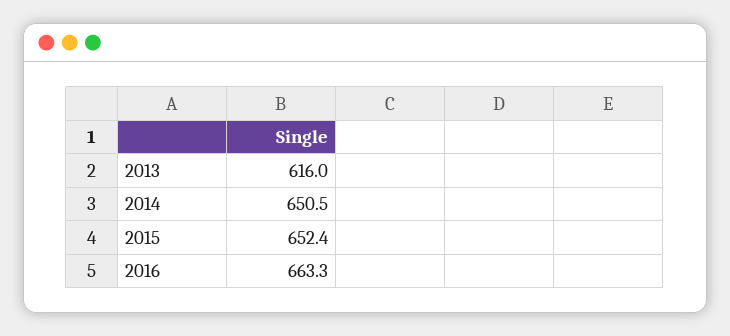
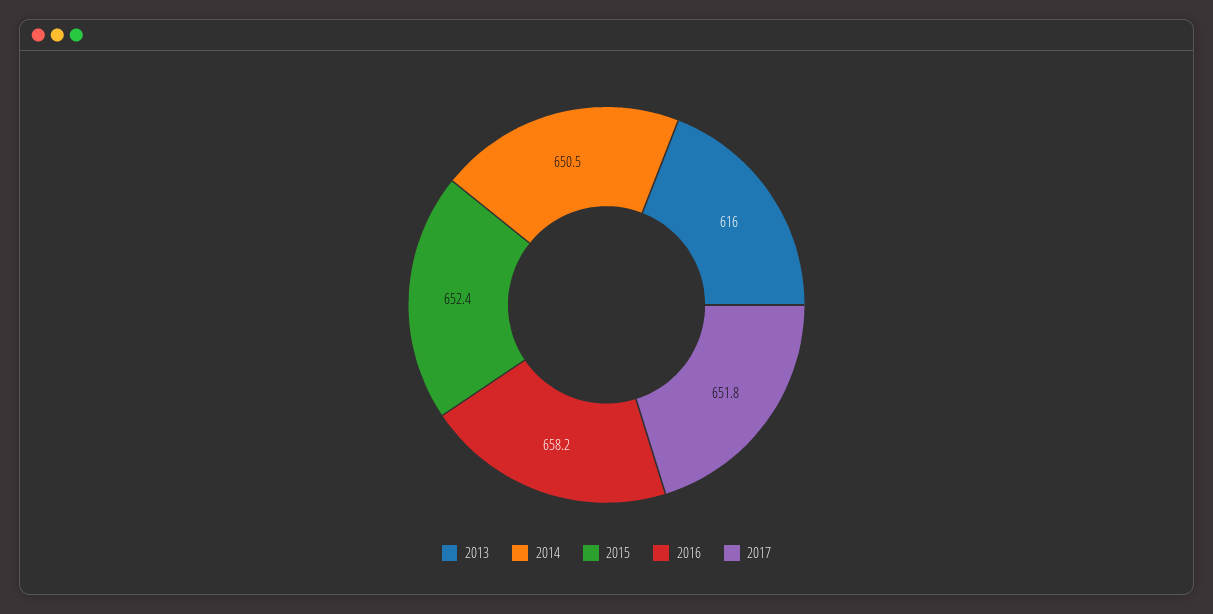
2016: 663.3 -> 658.2
2017: none -> 651.8

